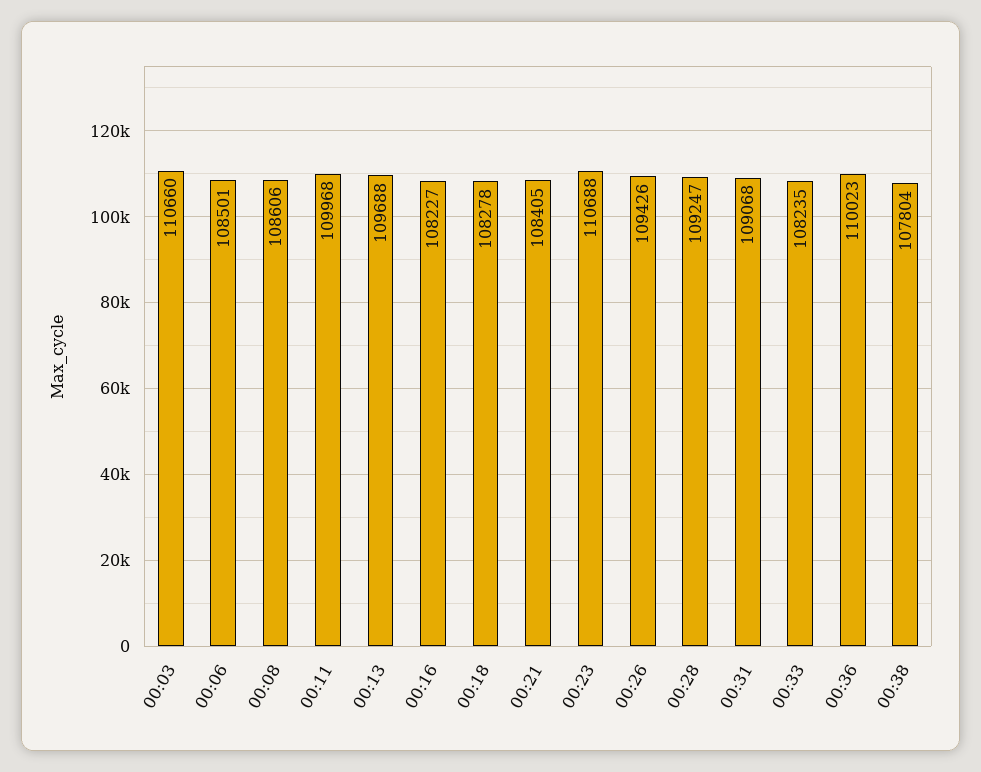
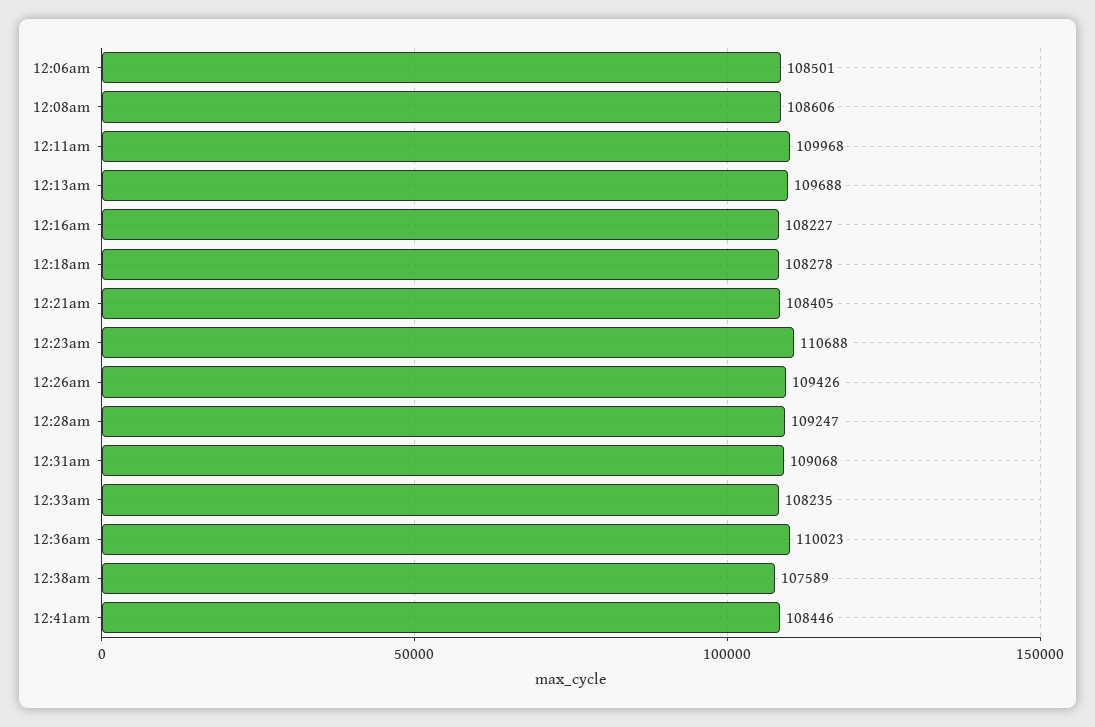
00:03: 110660 -> none
00:38: 107804 -> 107589
12:41am: none -> 108446

